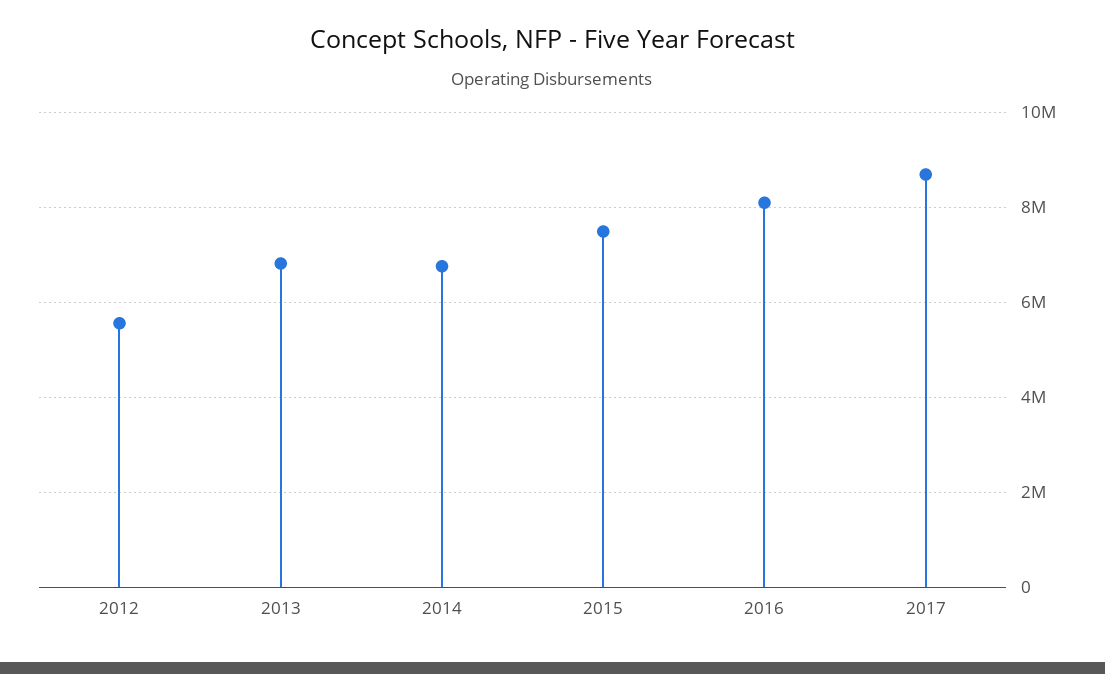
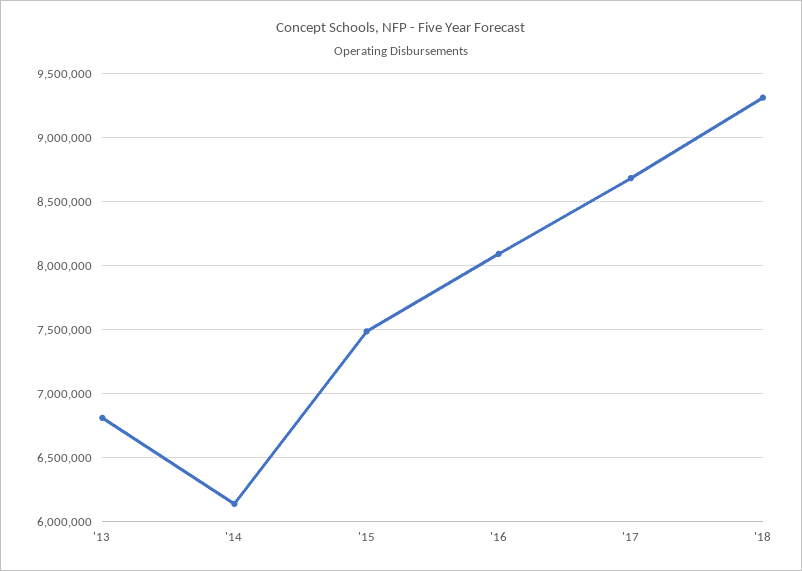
2012: 5600000 -> none
2014: 6800000 -> 6150000
'18: none -> 9300000

